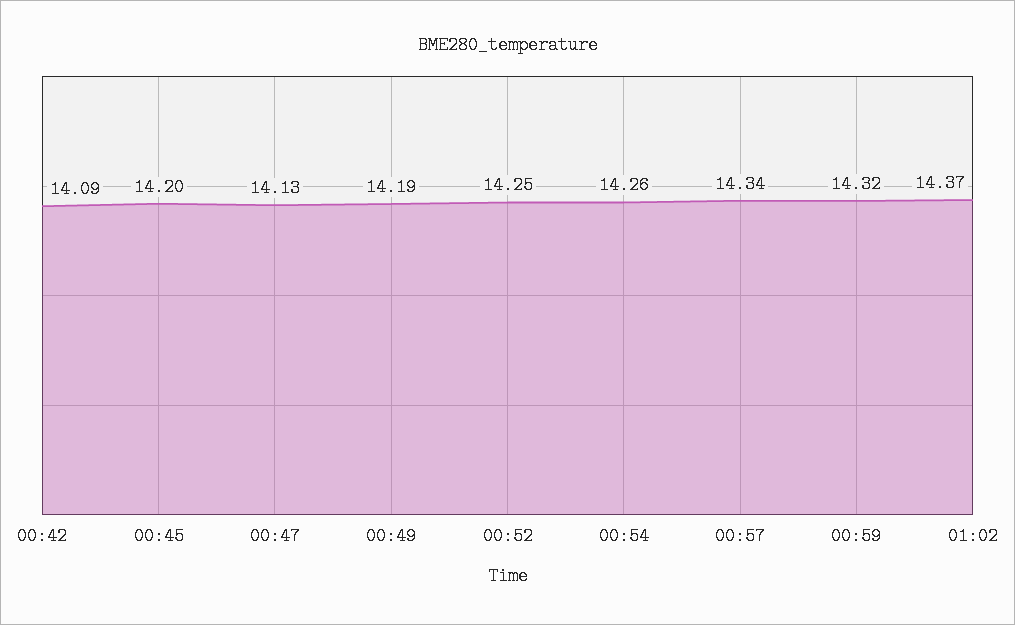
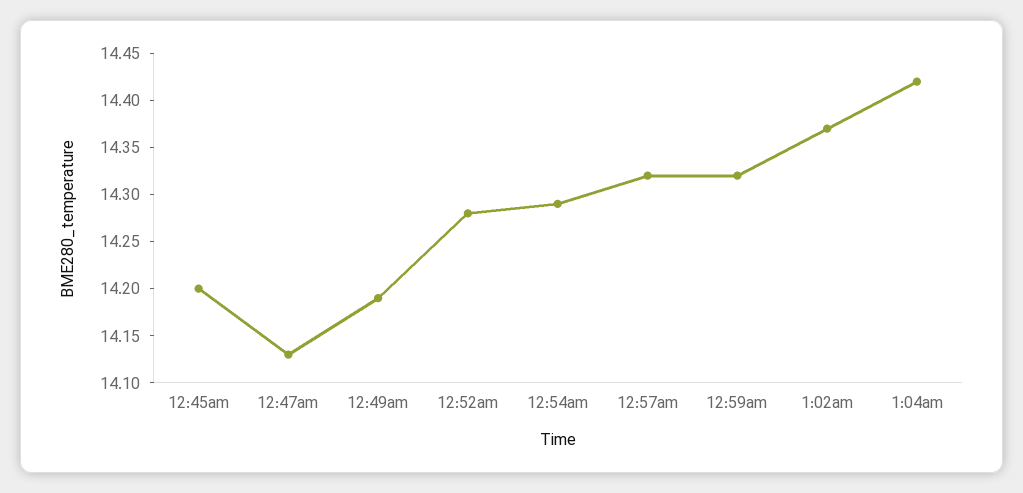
00:42: 14.09 -> none
00:52: 14.25 -> 14.28
00:54: 14.26 -> 14.29
00:57: 14.34 -> 14.32
1:04am: none -> 14.42

